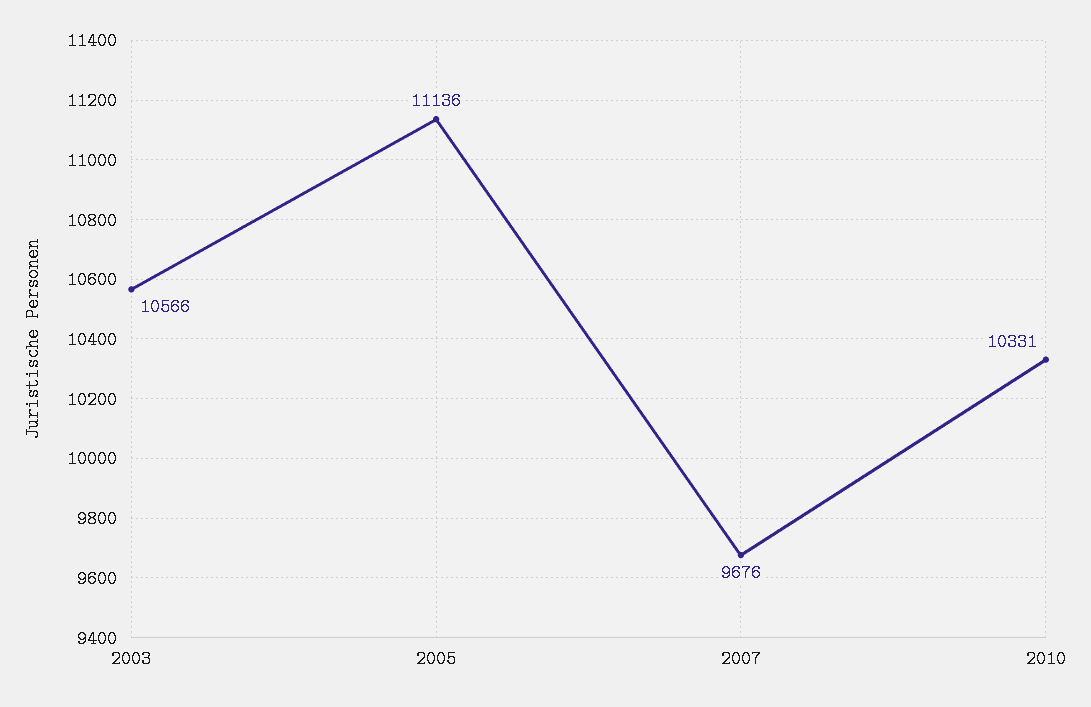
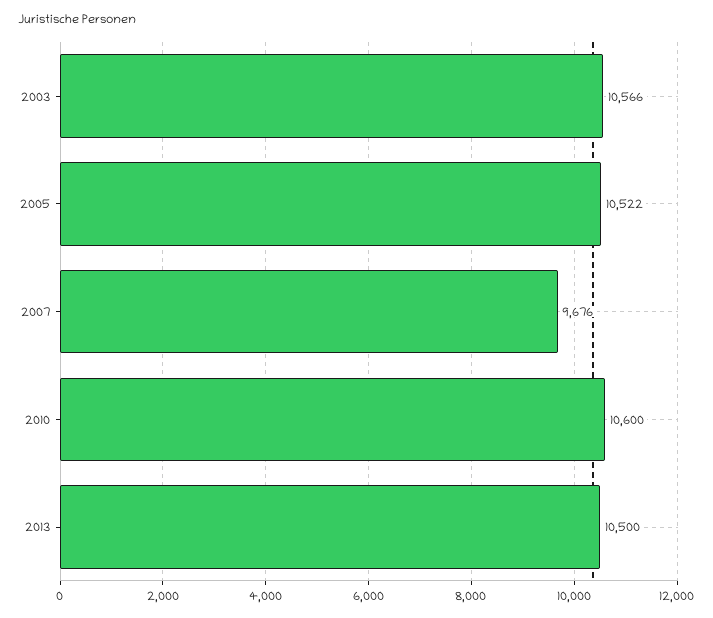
2005: 11136 -> 10522
2010: 10331 -> 10600
2013: none -> 10500

